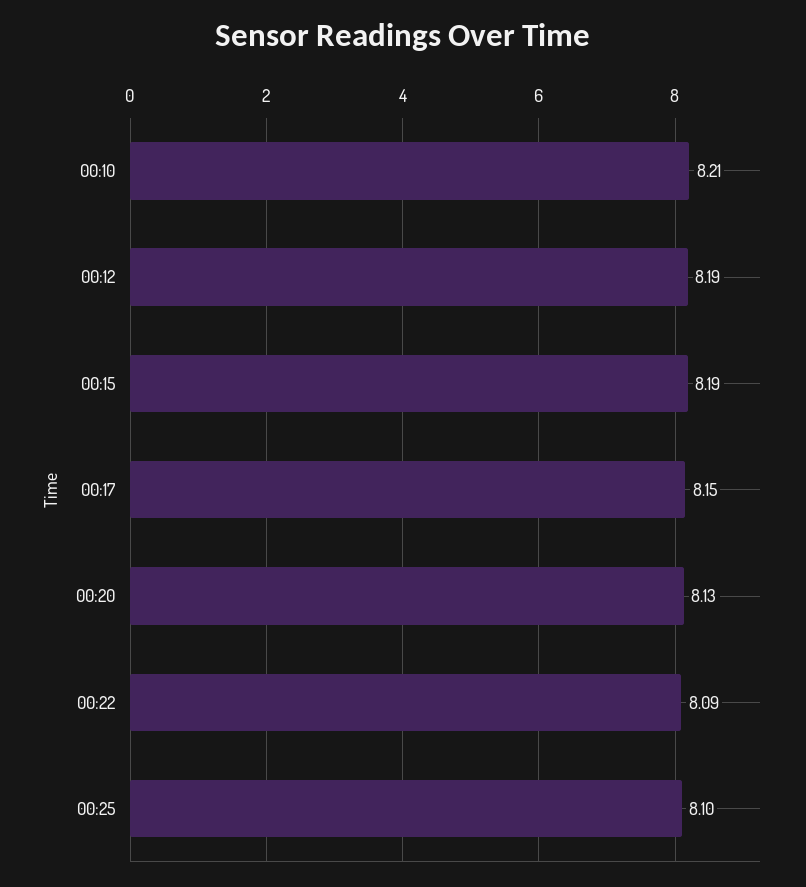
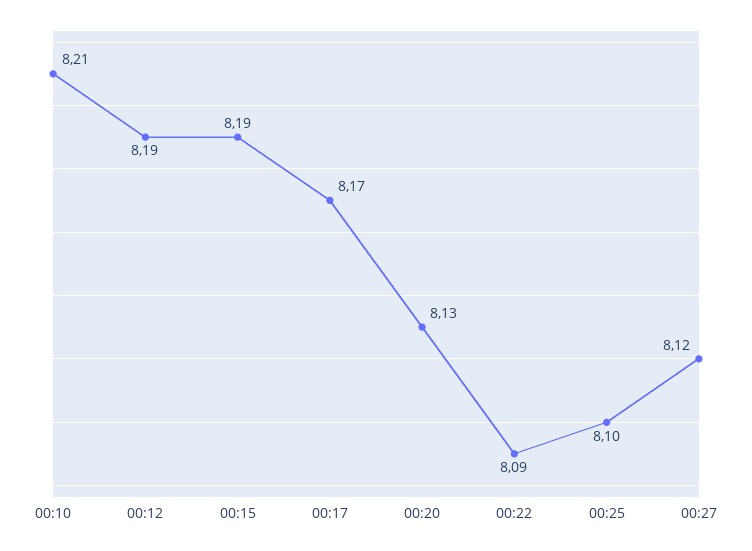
00:17: 8.15 -> 8.17
00:27: none -> 8.12

